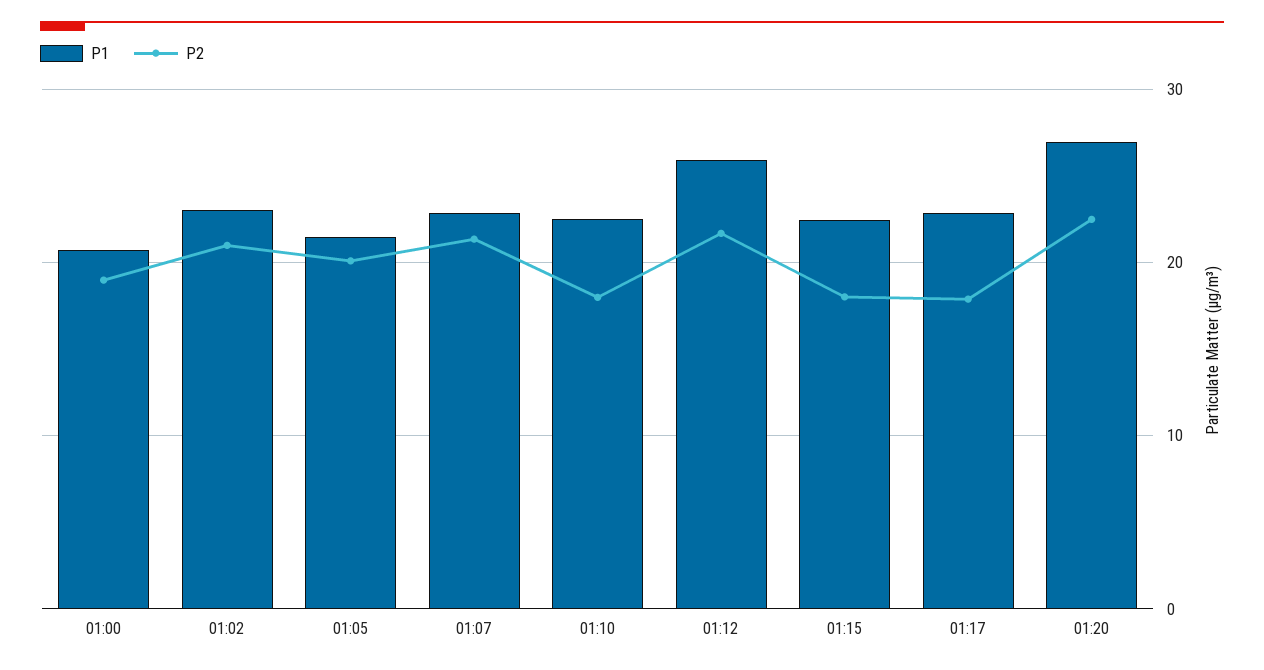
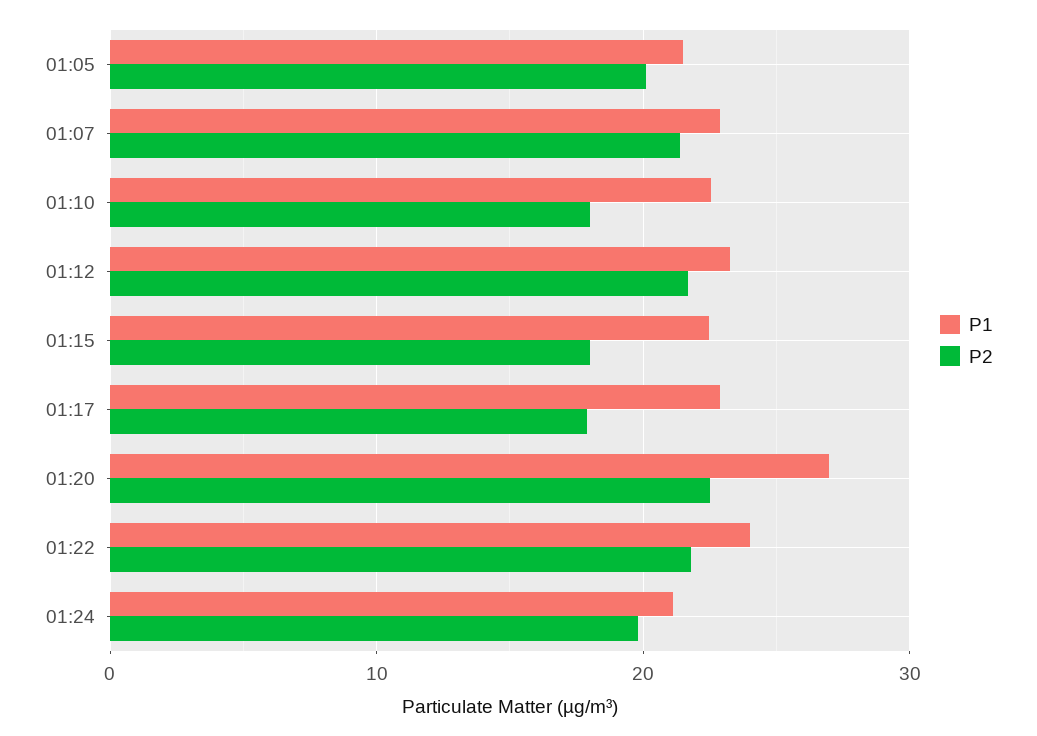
P1, 01:00: 21 -> none
P2, 01:00: 19 -> none
P1, 01:02: 23 -> none
P2, 01:02: 21 -> none
P1, 01:12: 26 -> 23
P1, 01:22: none -> 24
P2, 01:22: none -> 22
P1, 01:24: none -> 21
P2, 01:24: none -> 20

